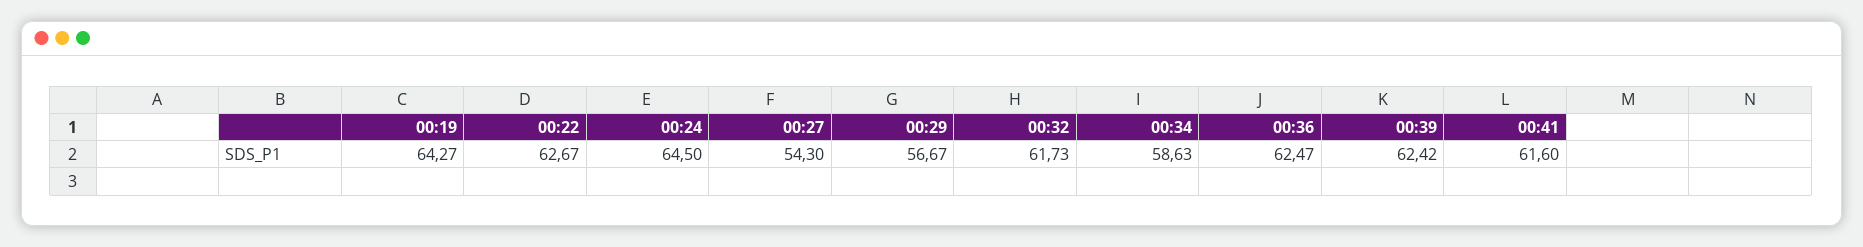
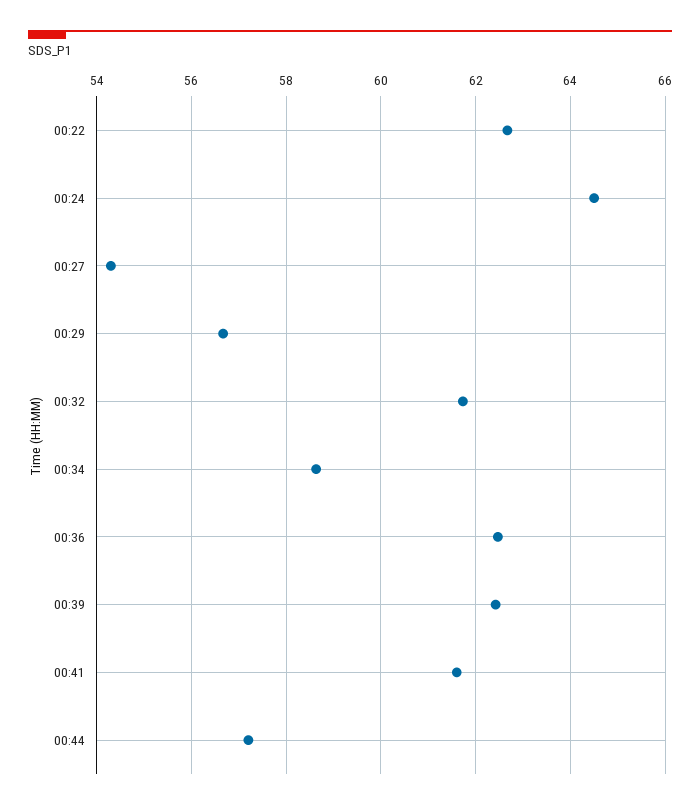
00:19: 64.27 -> none
00:44: none -> 57.2

